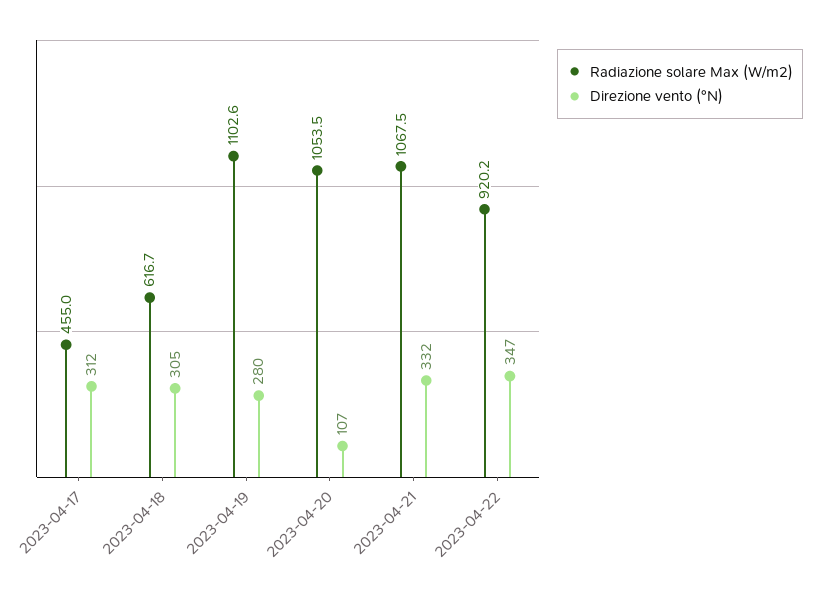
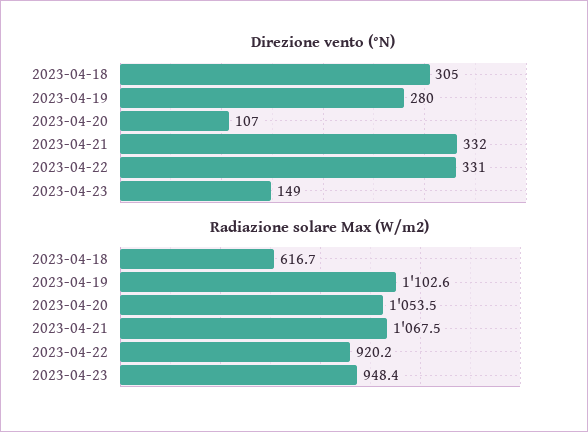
Radiazione solare Max (W/m2), 2023-04-17: 455 -> none
Direzione vento (°N), 2023-04-17: 312 -> none
Direzione vento (°N), 2023-04-22: 347 -> 331
Direzione vento (°N), 2023-04-23: none -> 149
Radiazione solare Max (W/m2), 2023-04-23: none -> 948.4

